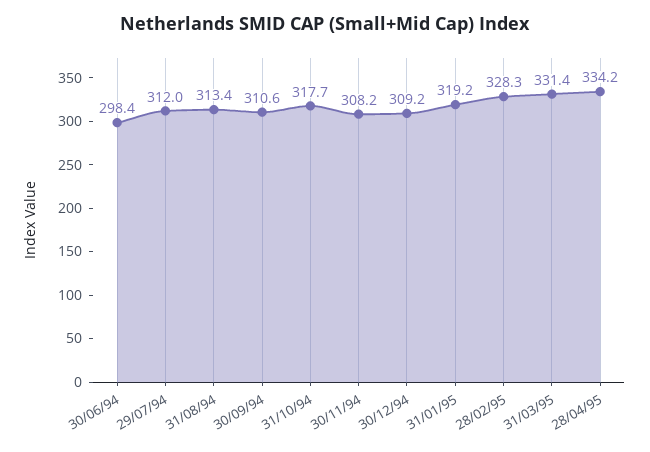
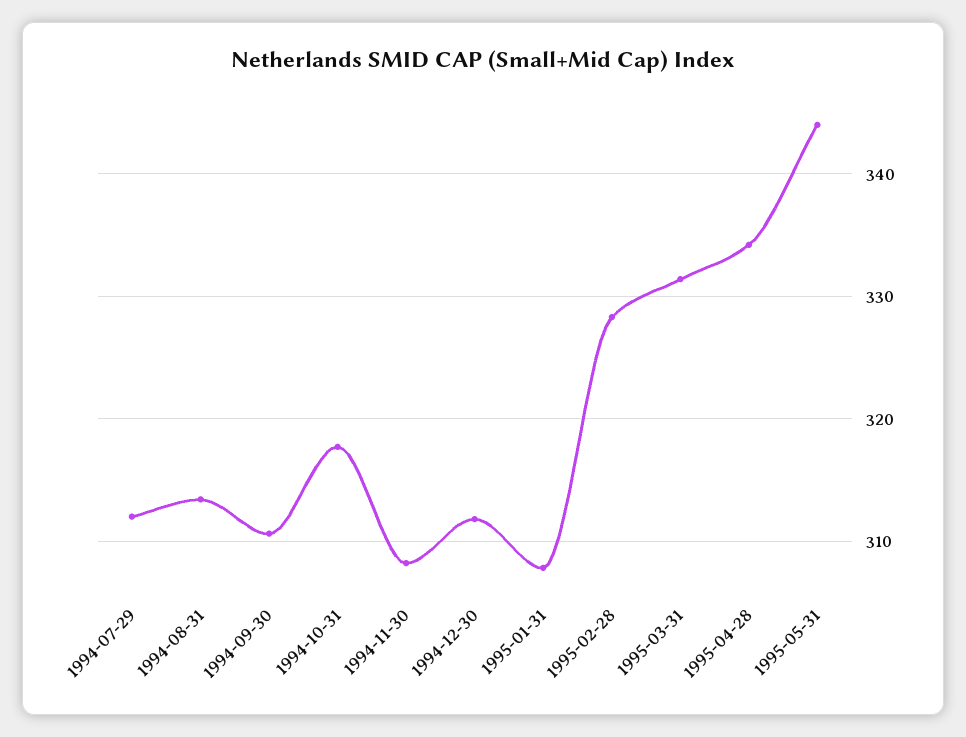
30/06/94: 298.4 -> none
30/12/94: 309.2 -> 312
31/01/95: 319.2 -> 308
1995-05-31: none -> 344

